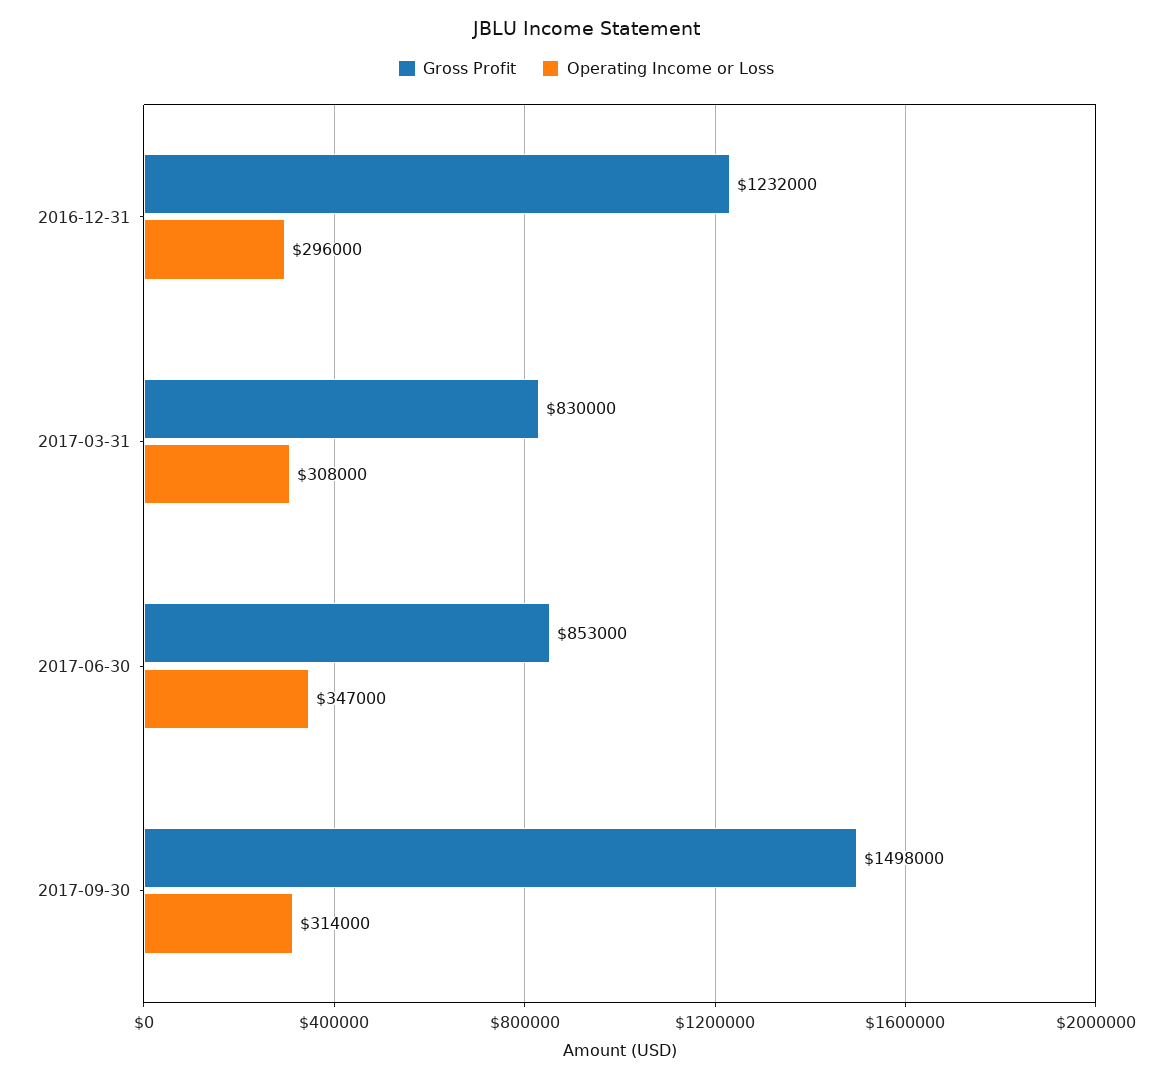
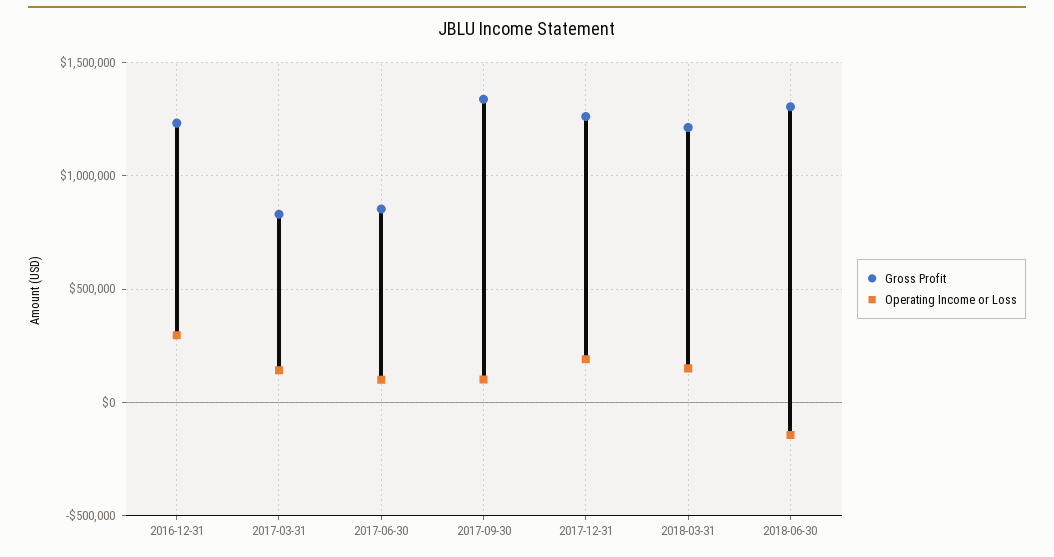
Operating Income or Loss, 2017-03-31: 308000 -> 150000
Operating Income or Loss, 2017-06-30: 347000 -> 100000
Gross Profit, 2017-09-30: 1498000 -> 1350000
Operating Income or Loss, 2017-09-30: 314000 -> 100000
Gross Profit, 2017-12-31: none -> 1250000
Operating Income or Loss, 2017-12-31: none -> 200000
Gross Profit, 2018-03-31: none -> 1200000
Operating Income or Loss, 2018-03-31: none -> 150000
Gross Profit, 2018-06-30: none -> 1300000
Operating Income or Loss, 2018-06-30: none -> -150000

